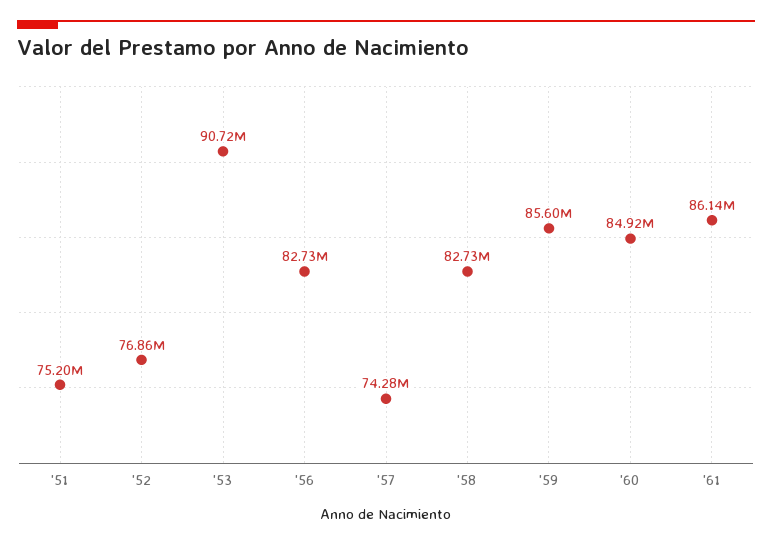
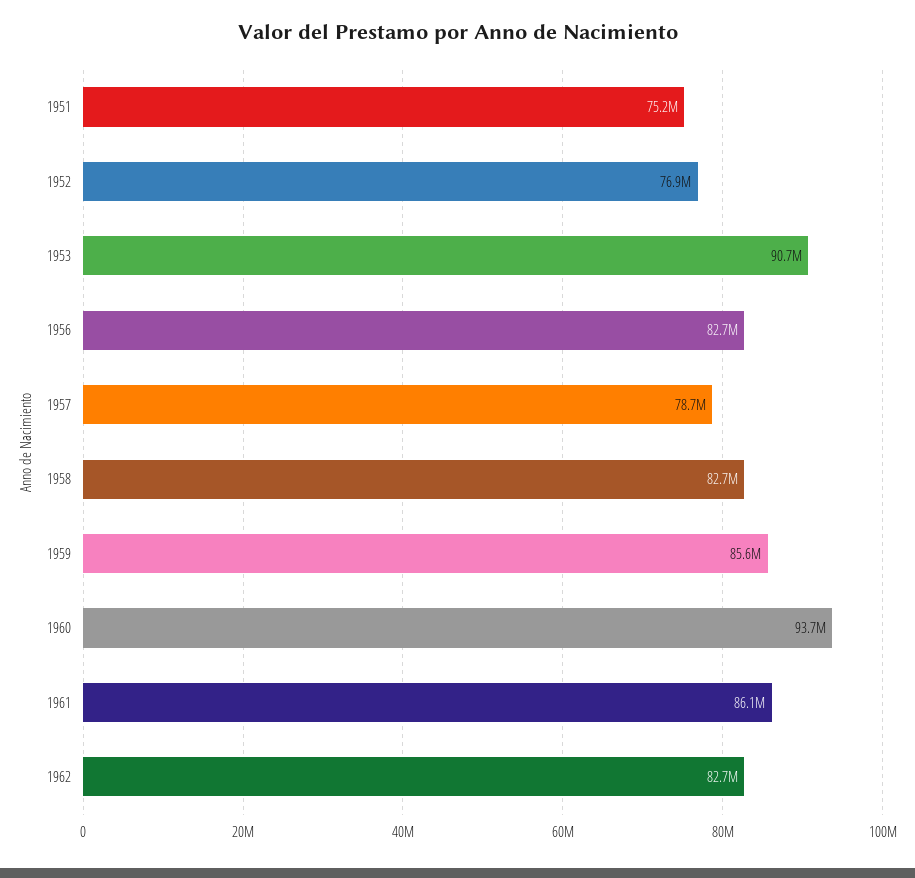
'57: 74280000 -> 78700000
'60: 84920000 -> 93700000
1962: none -> 82700000

